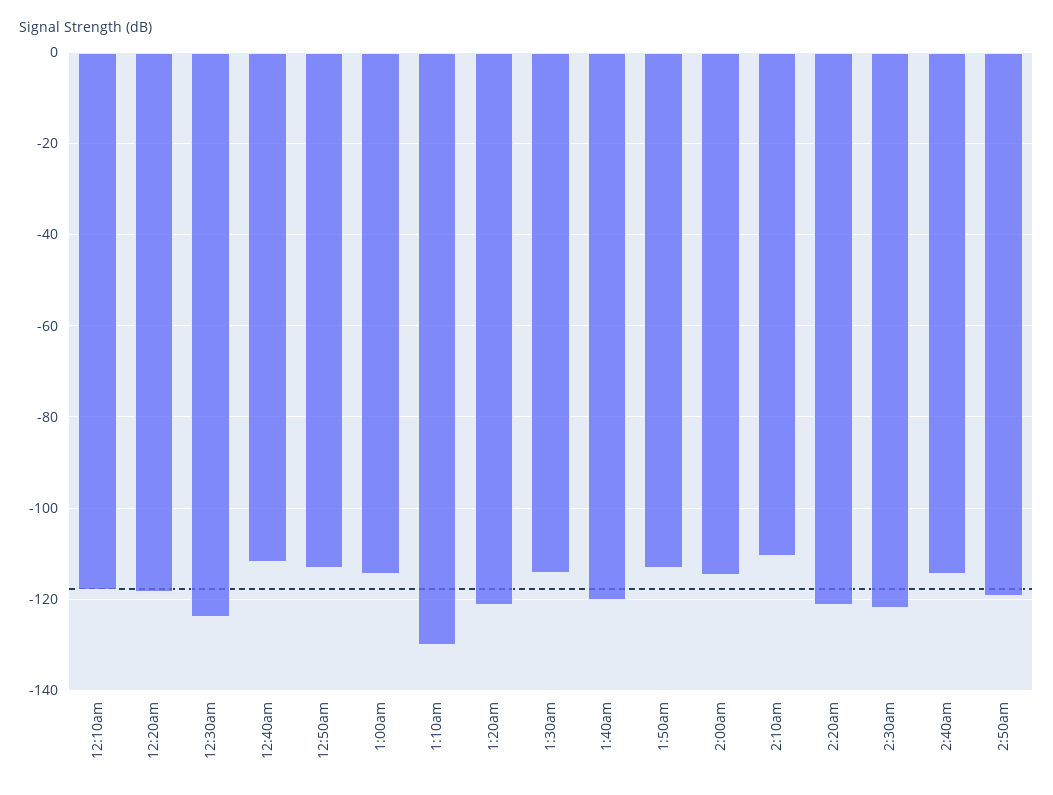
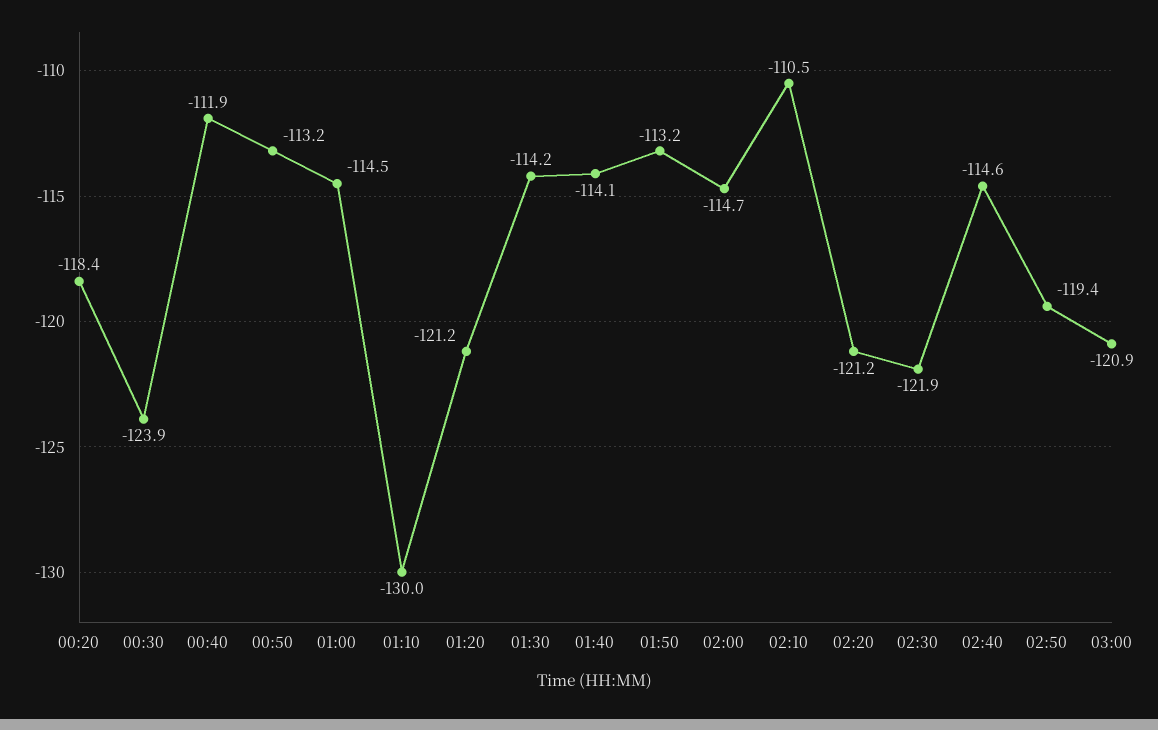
12:10am: -118 -> none
1:40am: -120 -> -114.1
03:00: none -> -120.9

